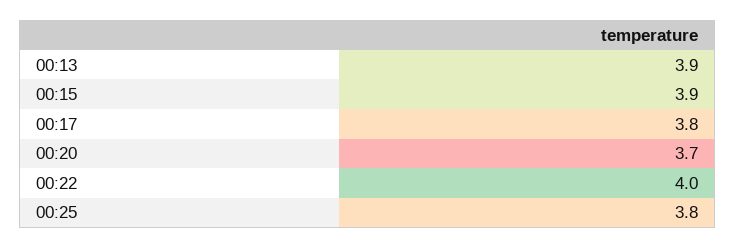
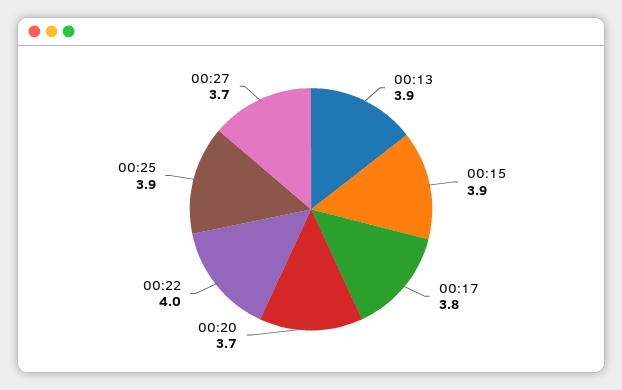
00:25: 3.8 -> 3.9
00:27: none -> 3.7

